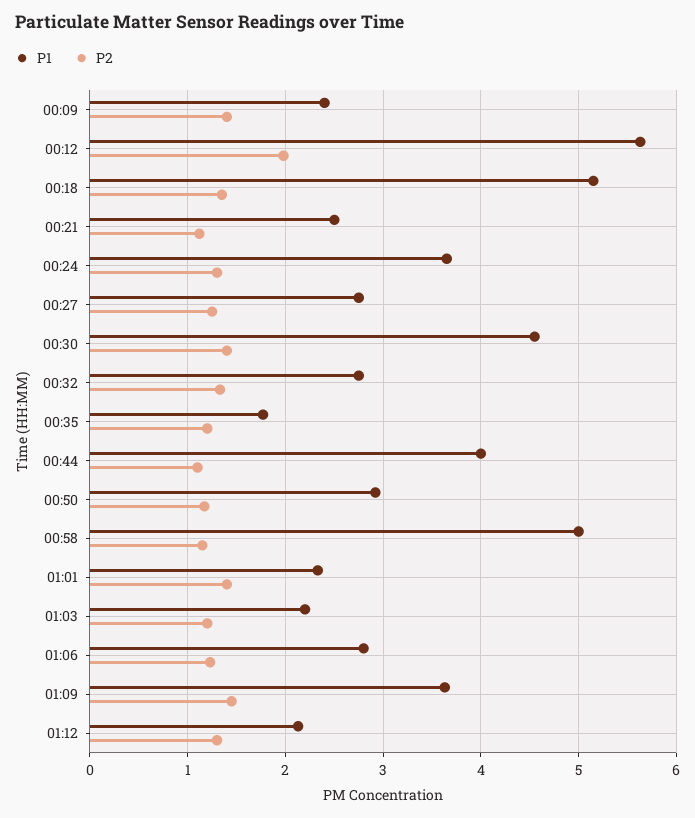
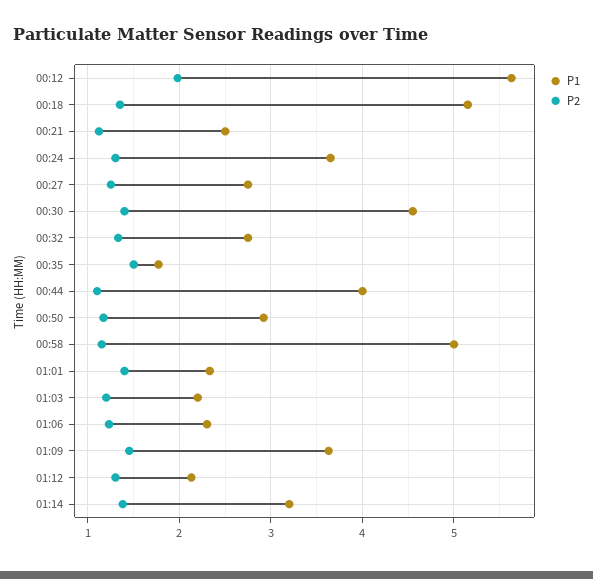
P1, 00:09: 2.4 -> none
P2, 00:09: 1.4 -> none
P2, 00:35: 1.2 -> 1.5
P1, 01:06: 2.8 -> 2.3
P1, 01:14: none -> 3.2
P2, 01:14: none -> 1.4

